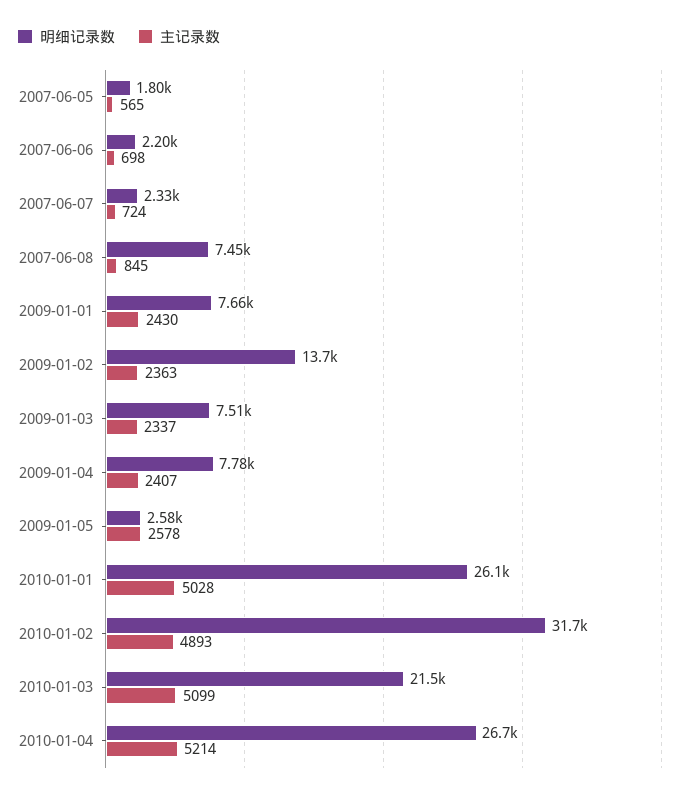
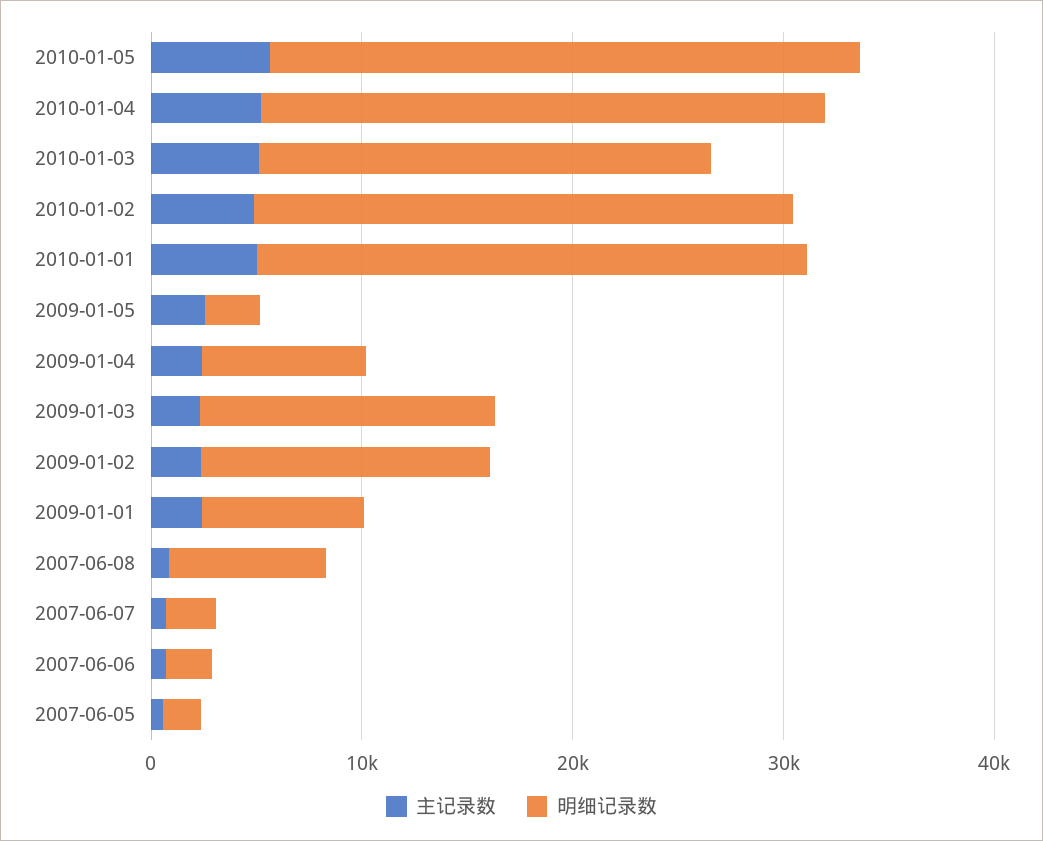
明细记录数, 2009-01-03: 7510 -> 14000
明细记录数, 2010-01-02: 31700 -> 26000
主记录数, 2010-01-05: none -> 6000
明细记录数, 2010-01-05: none -> 28000

